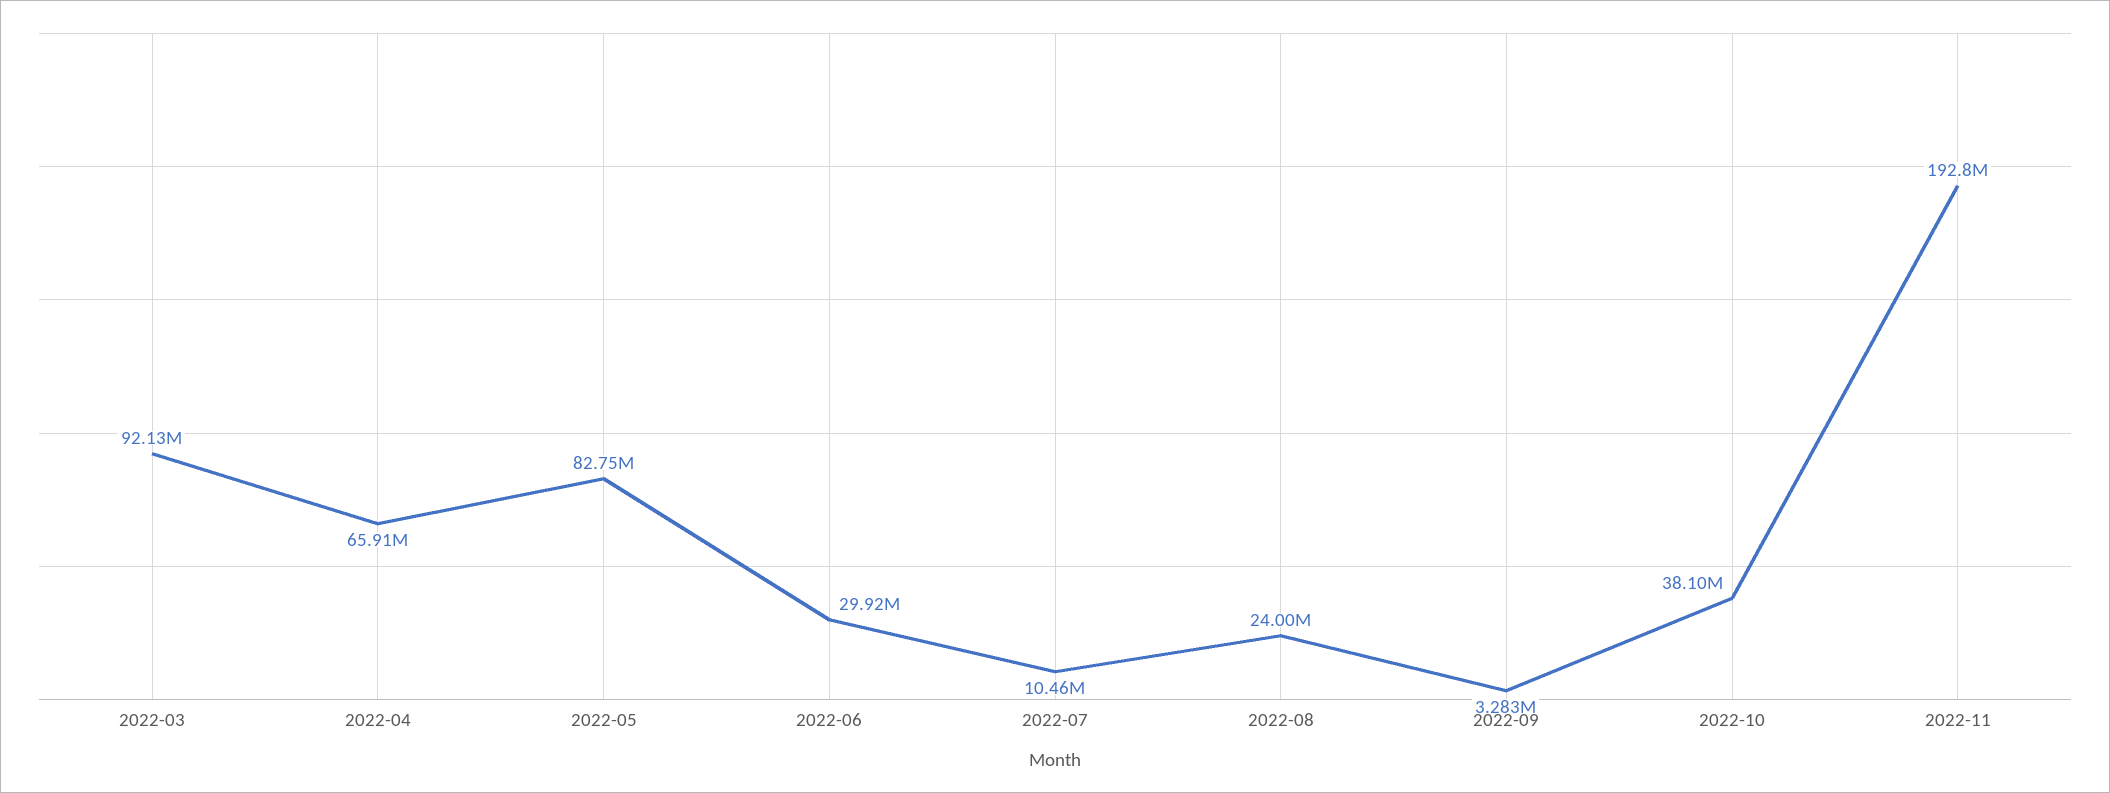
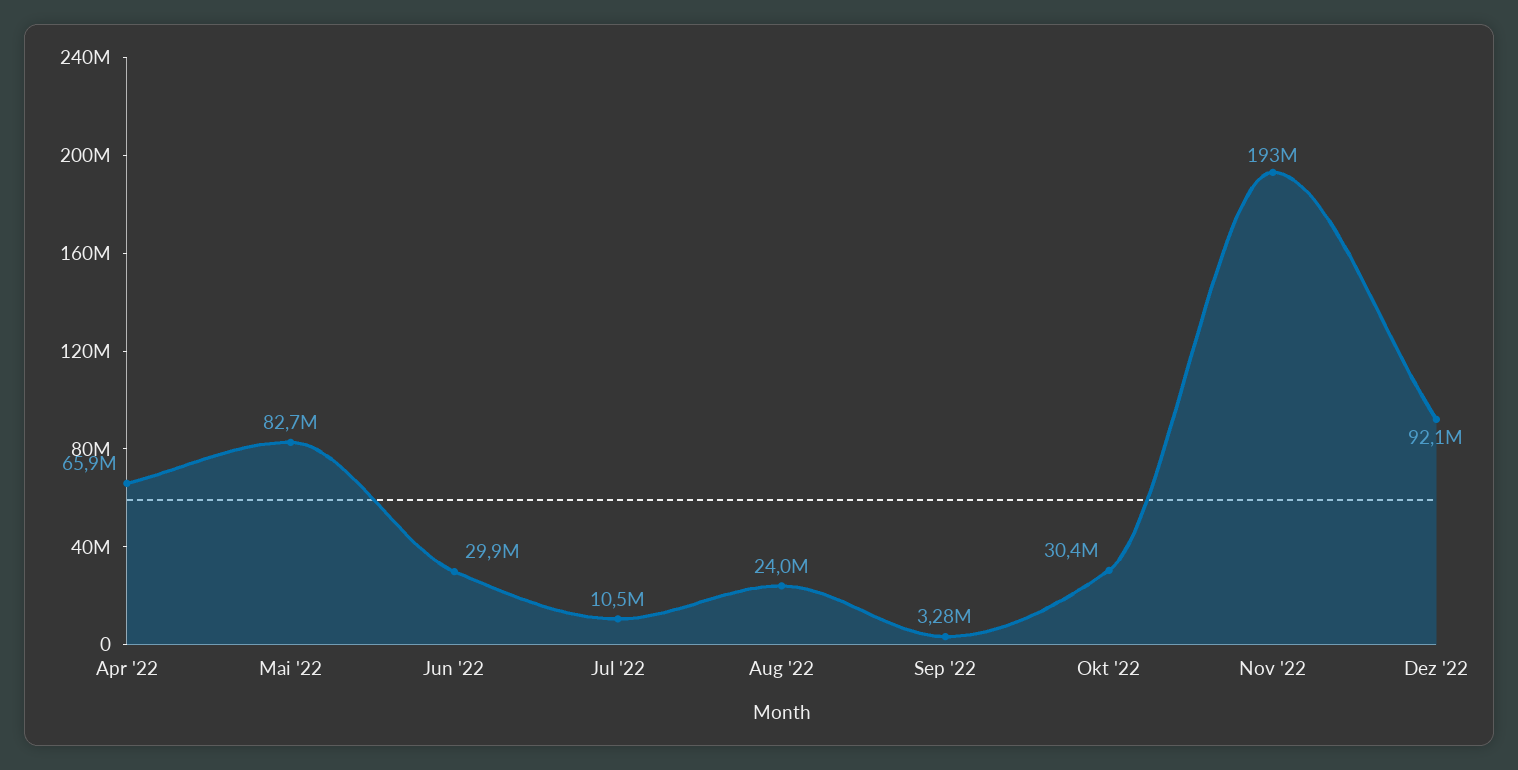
2022-03: 92130000 -> none
2022-10: 38100000 -> 30400000
Dez '22: none -> 92100000

